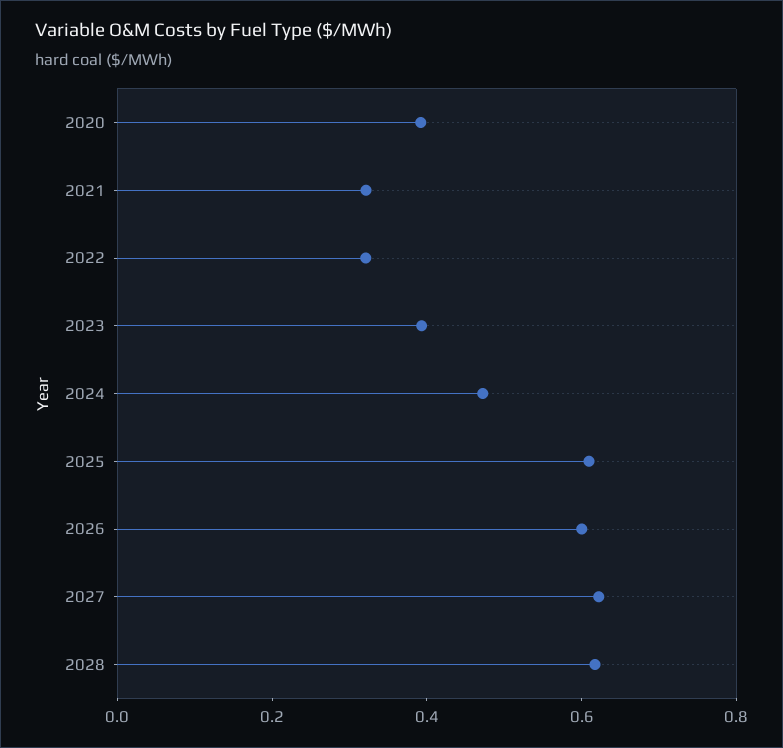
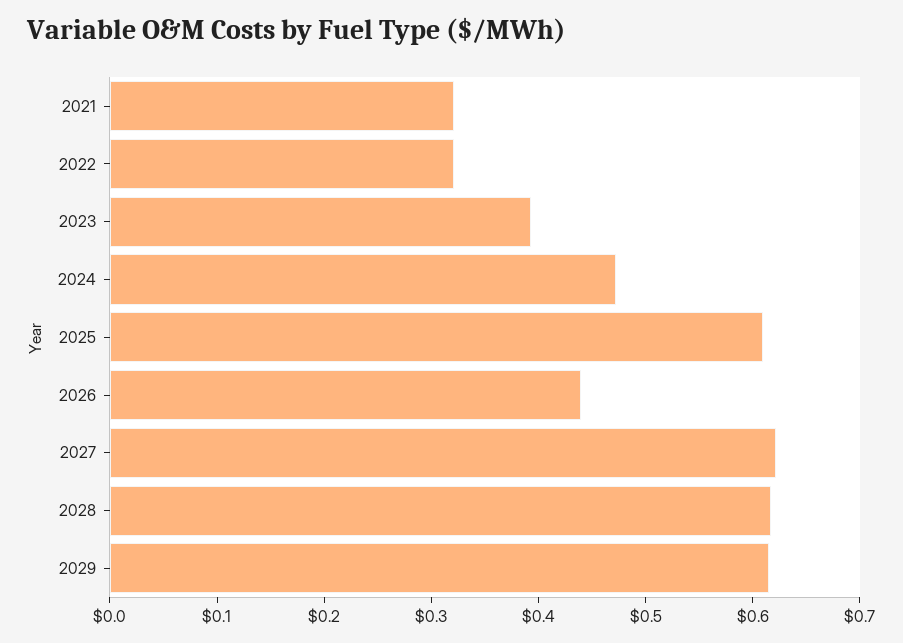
2020: 0.4 -> none
2026: 0.6 -> 0.44
2029: none -> 0.62

